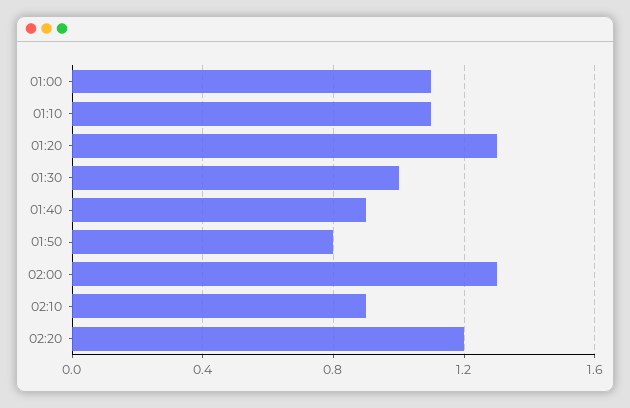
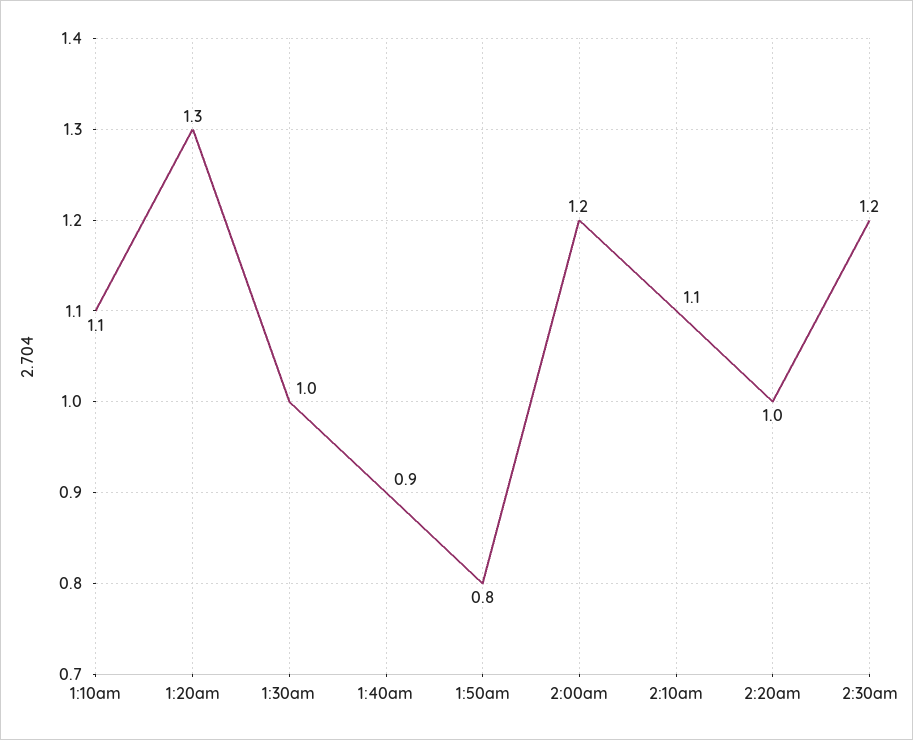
01:00: 1.1 -> none
02:00: 1.3 -> 1.2
02:10: 0.9 -> 1.1
02:20: 1.2 -> 1
2:30am: none -> 1.2

